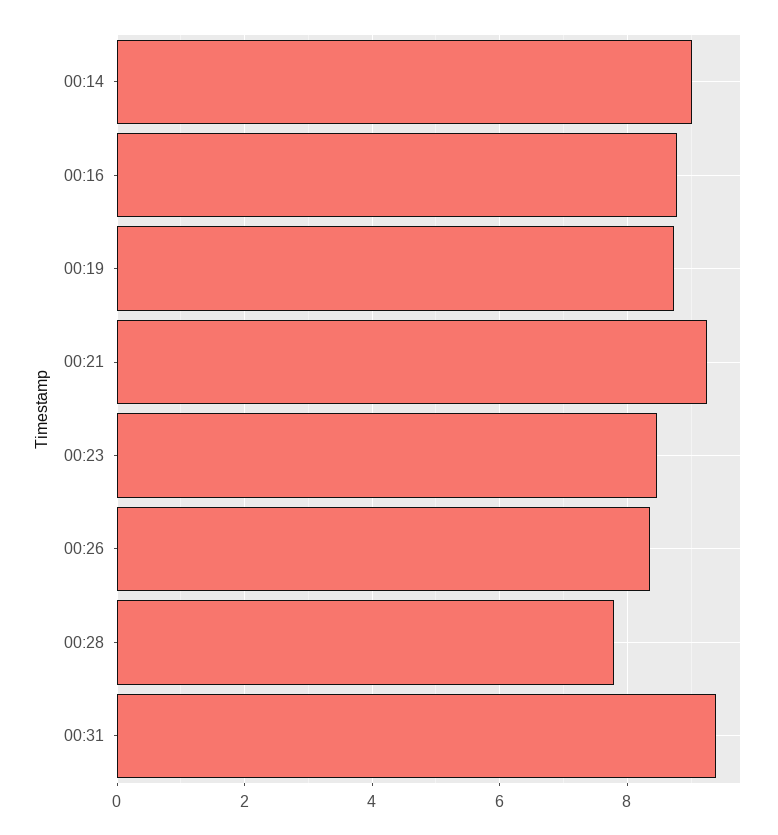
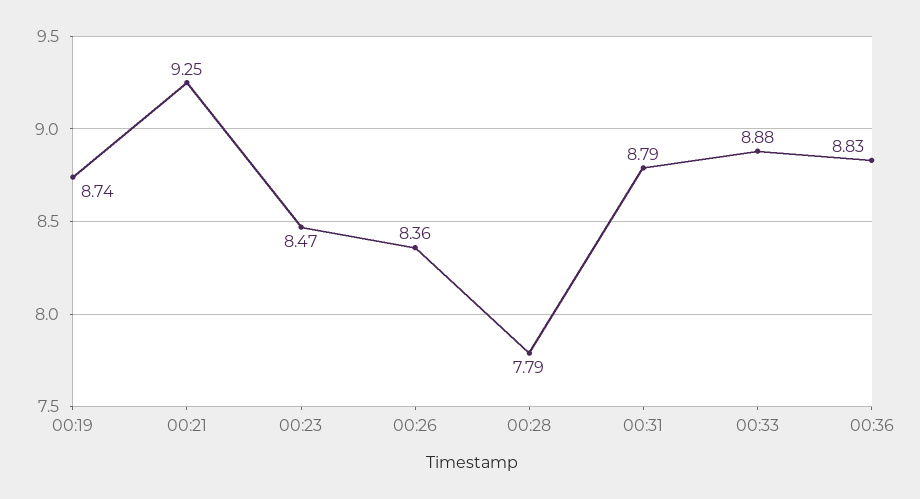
00:14: 9 -> none
00:16: 8.8 -> none
00:31: 9.4 -> 8.79
00:33: none -> 8.88
00:36: none -> 8.83

